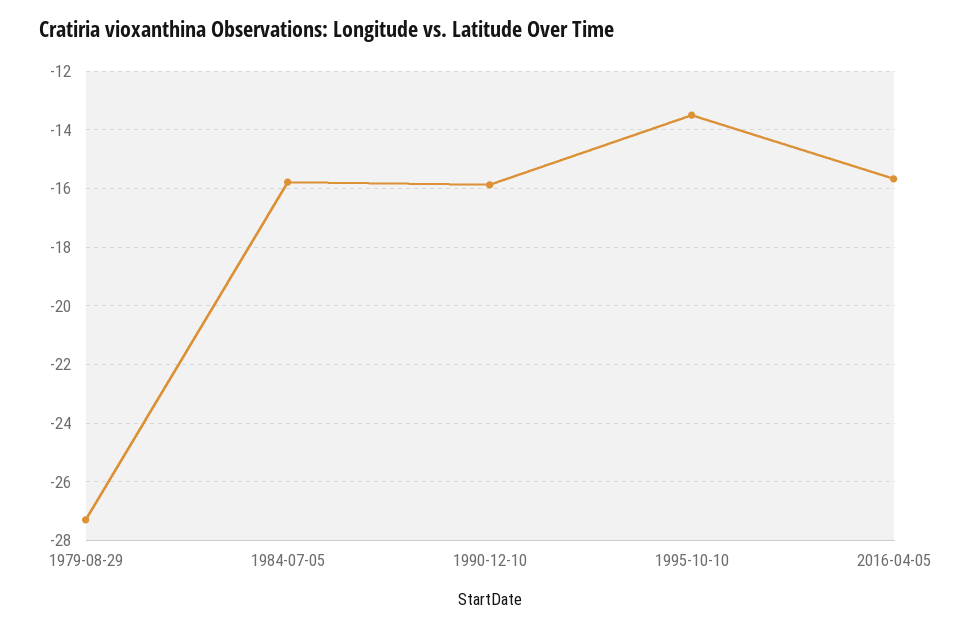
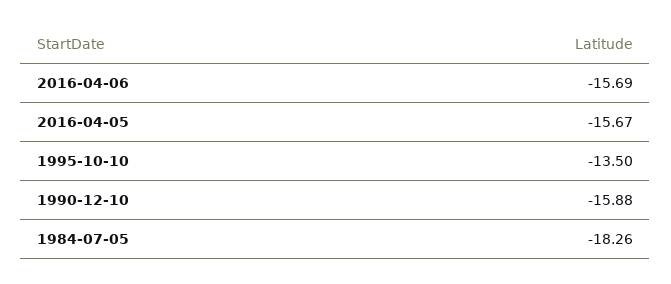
1979-08-29: -27.25 -> none
1984-07-05: -15.75 -> -18.26
2016-04-06: none -> -15.69

